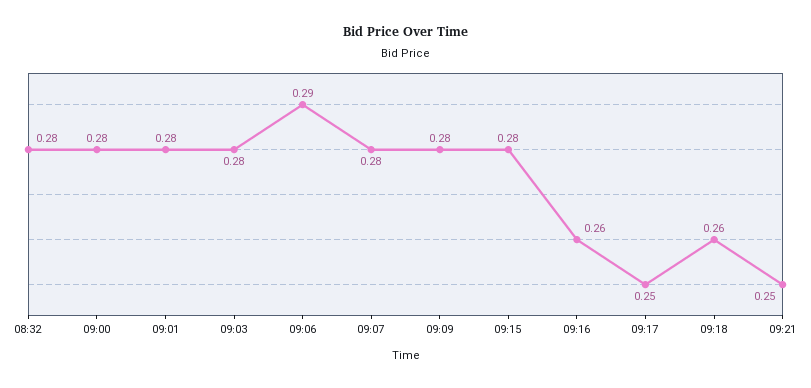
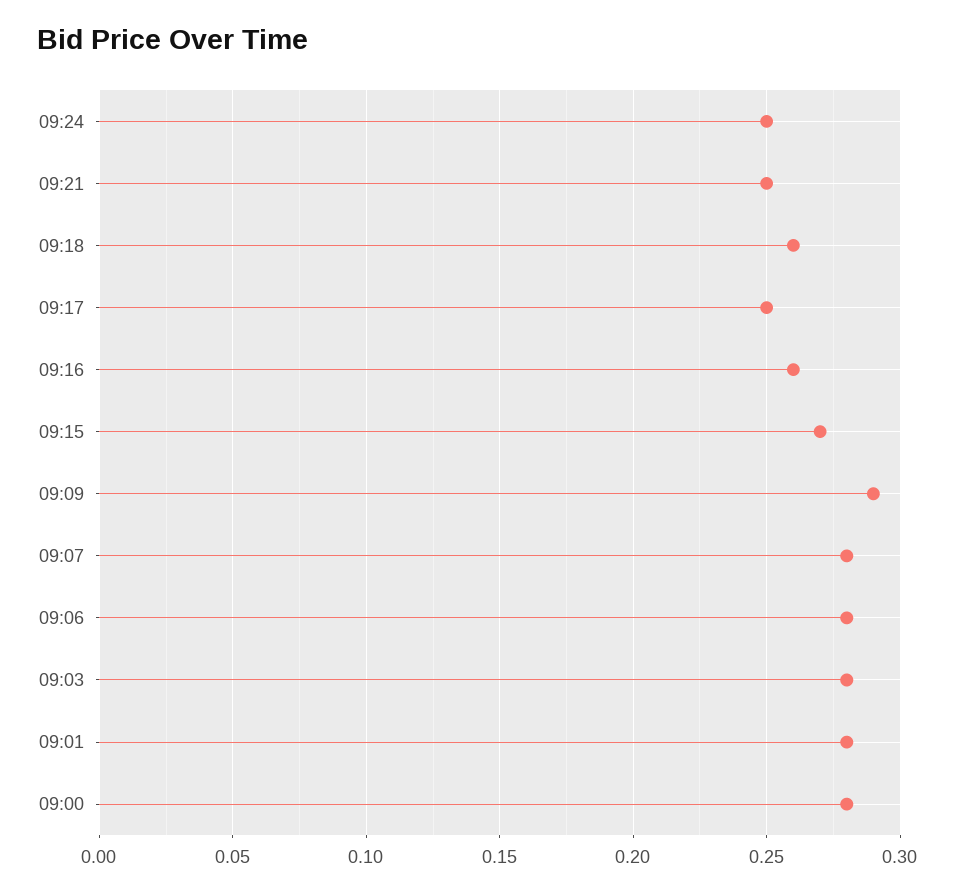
08:32: 0.28 -> none
09:06: 0.29 -> 0.28
09:09: 0.28 -> 0.29
09:15: 0.28 -> 0.27
09:24: none -> 0.25

